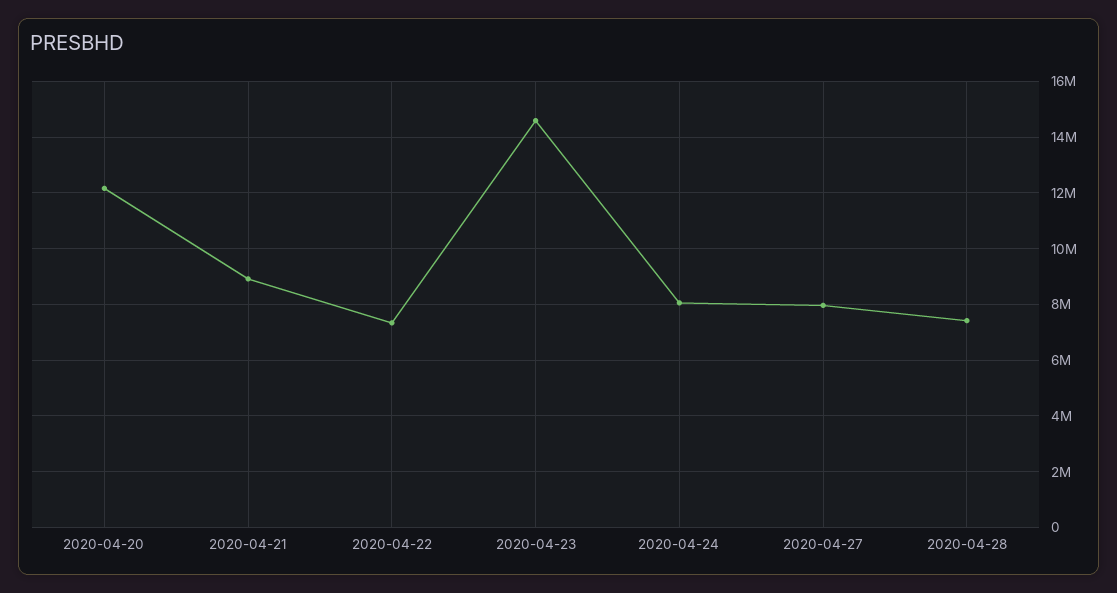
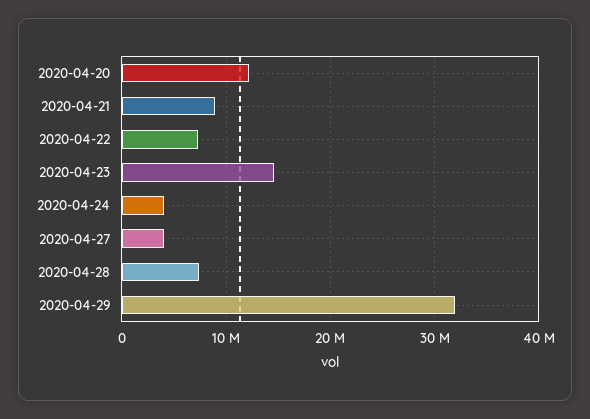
2020-04-24: 8000000 -> 4000000
2020-04-27: 8000000 -> 4000000
2020-04-29: none -> 32000000

